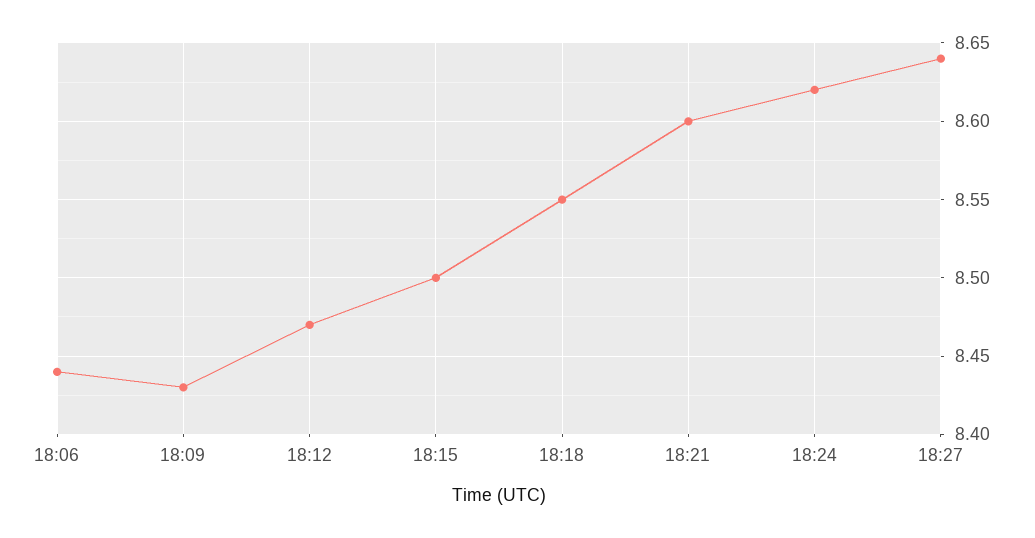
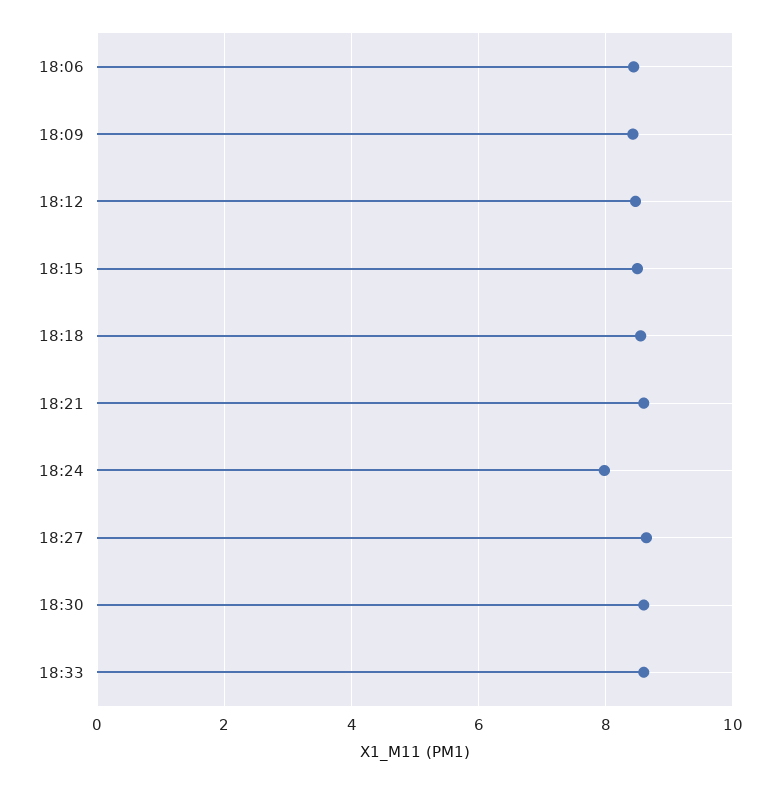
18:24: 8.62 -> 8
18:30: none -> 8.6
18:33: none -> 8.6

